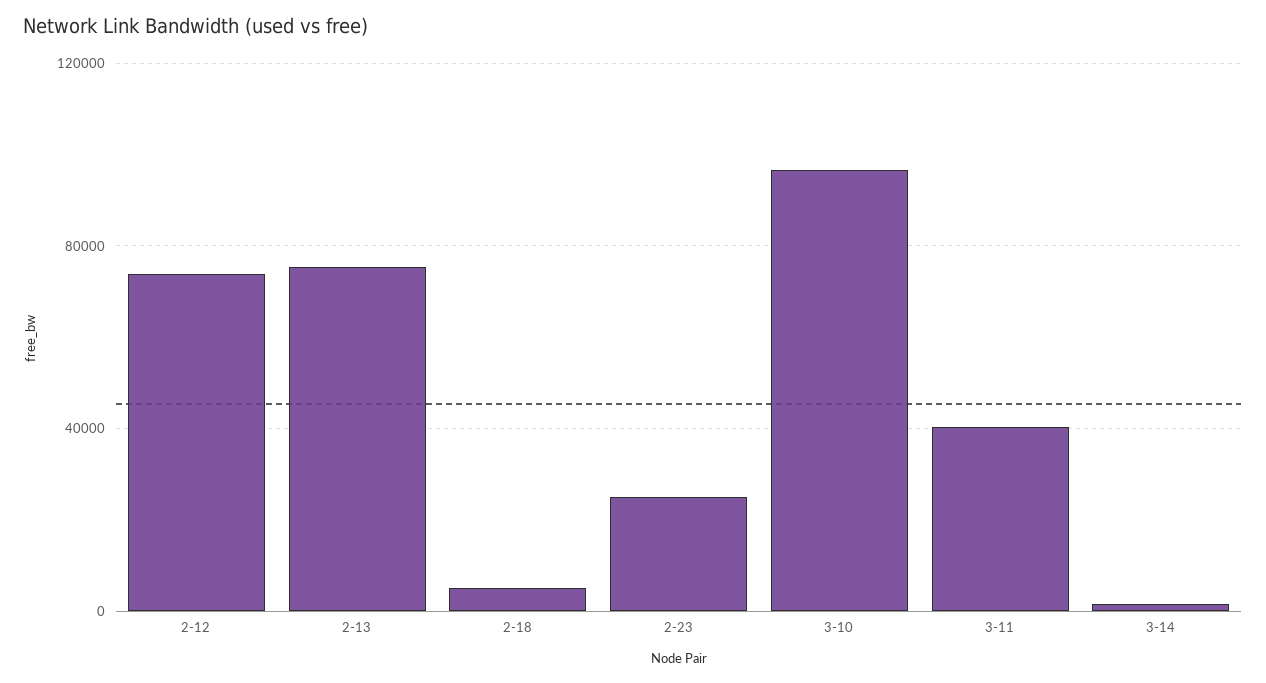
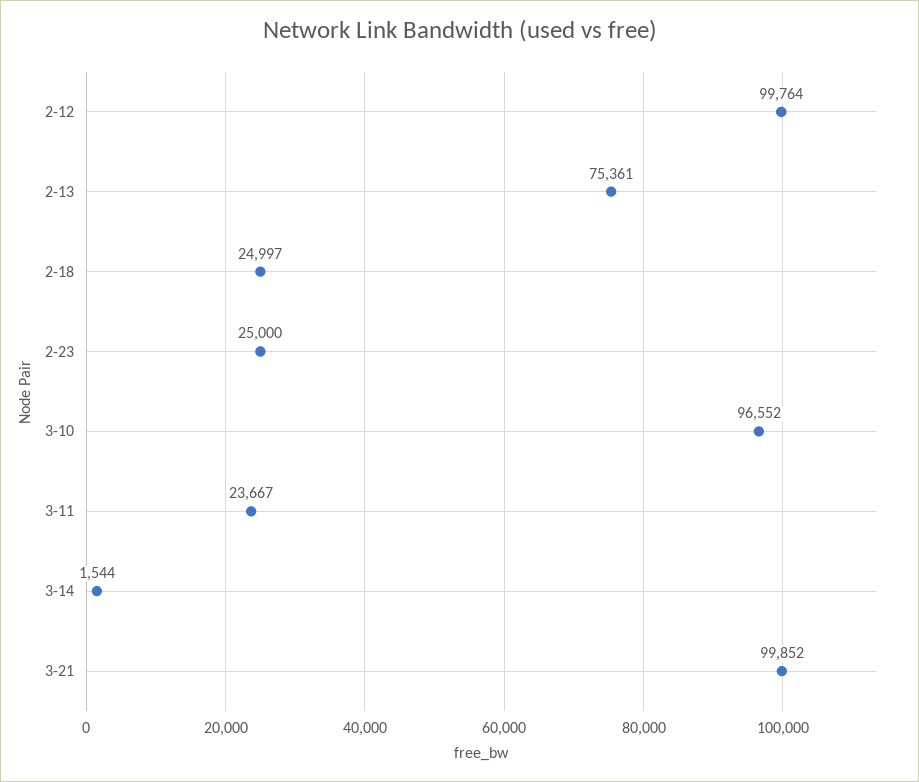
2-12: 75000 -> 99764
2-18: 5000 -> 24997
3-11: 40000 -> 23667
3-21: none -> 99852

